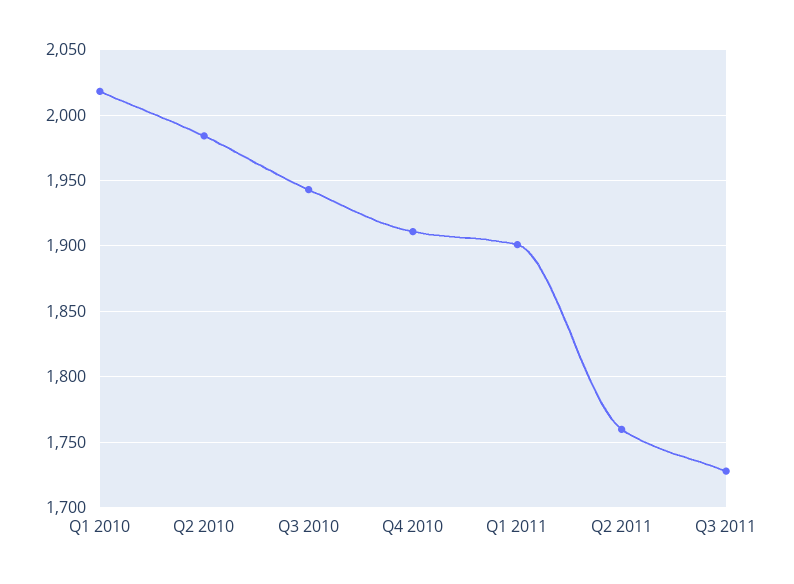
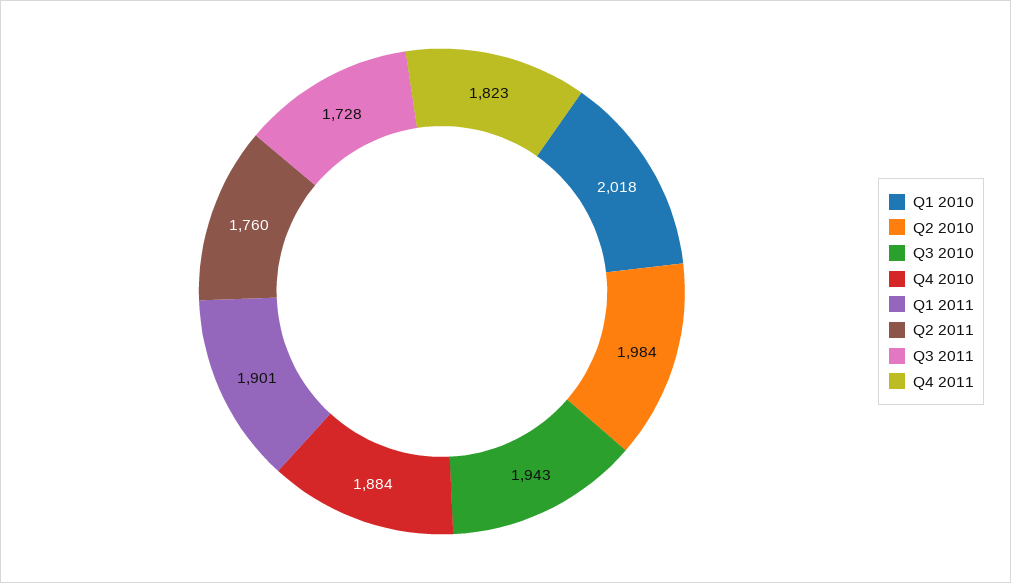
Q4 2010: 1910 -> 1884
Q4 2011: none -> 1823

